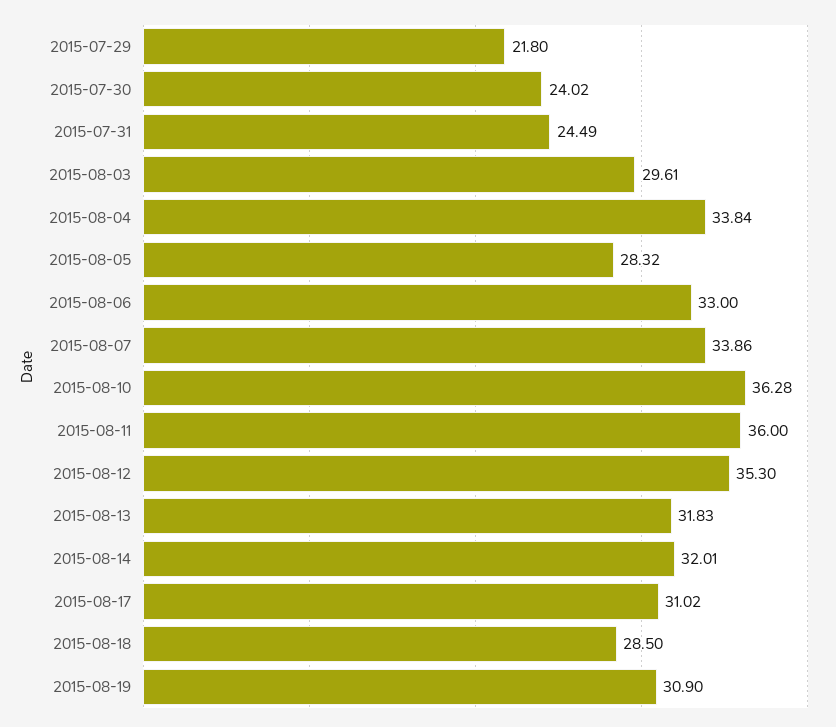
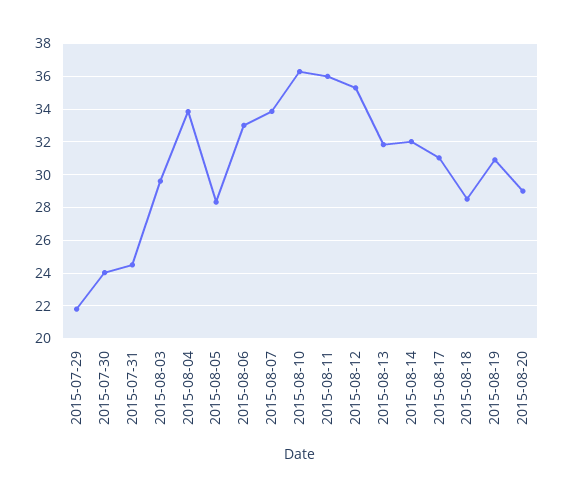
2015-08-20: none -> 29

